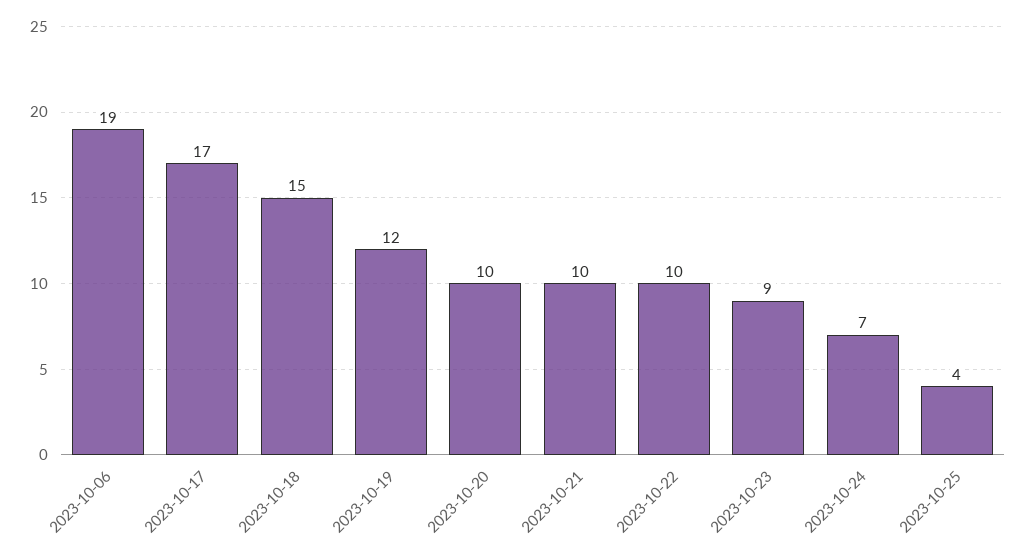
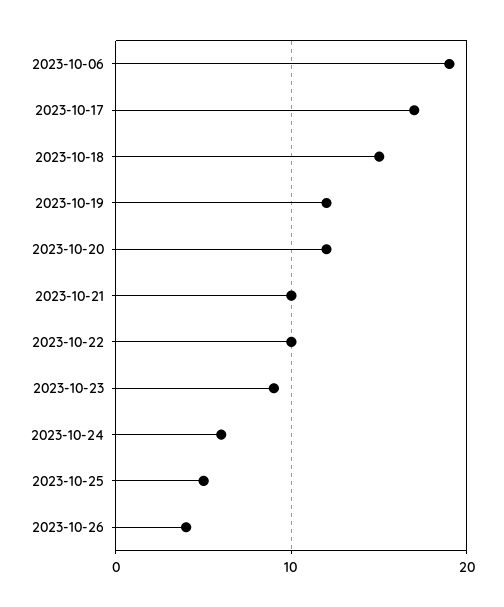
2023-10-20: 10 -> 12
2023-10-24: 7 -> 6
2023-10-25: 4 -> 5
2023-10-26: none -> 4

